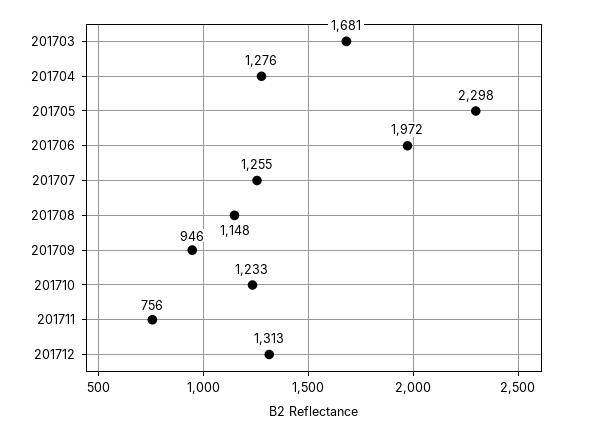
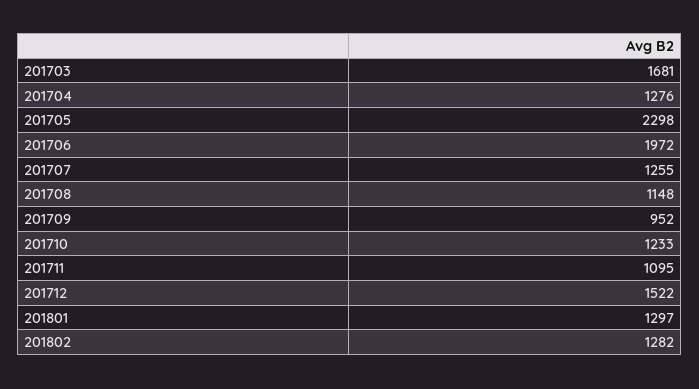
201709: 946 -> 952
201711: 756 -> 1095
201712: 1313 -> 1522
201801: none -> 1297
201802: none -> 1282

